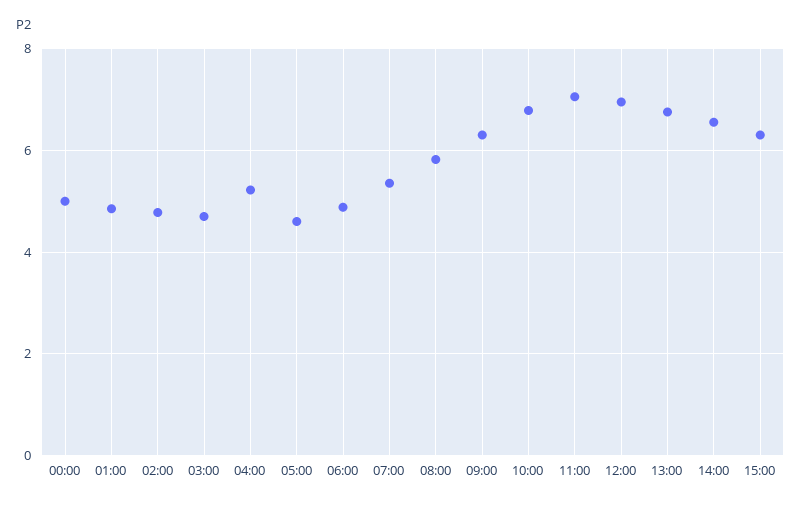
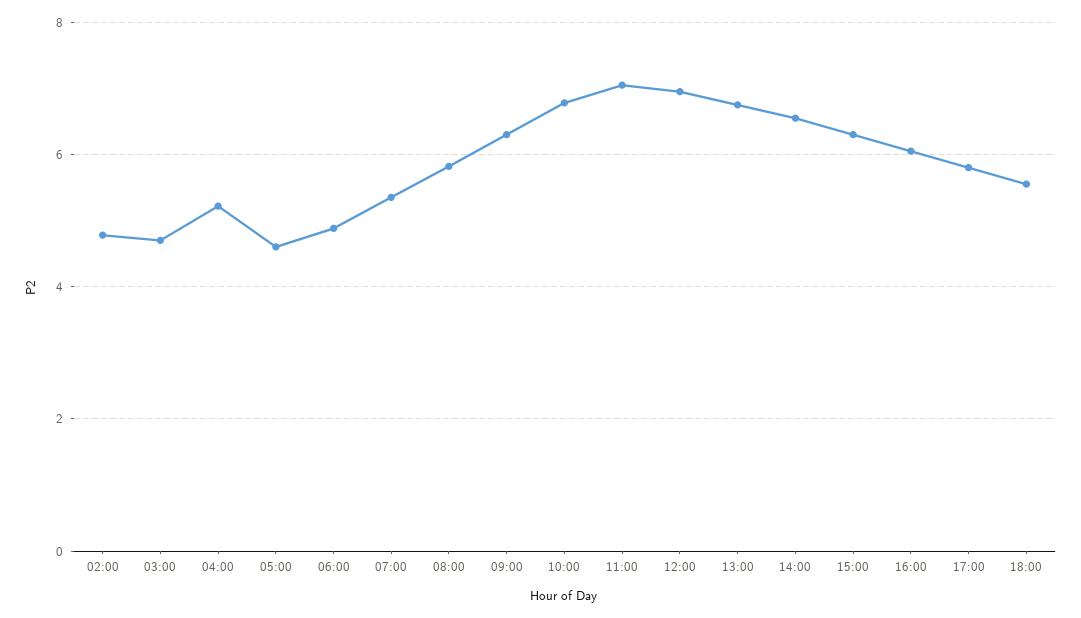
00:00: 5 -> none
01:00: 4.8 -> none
16:00: none -> 6
17:00: none -> 5.8
18:00: none -> 5.6

